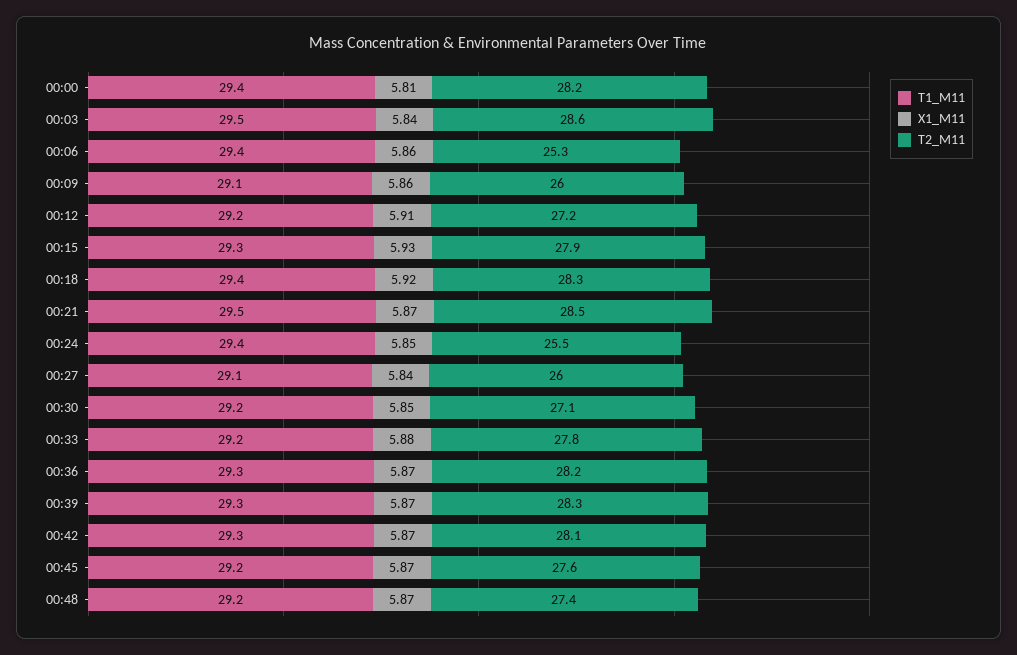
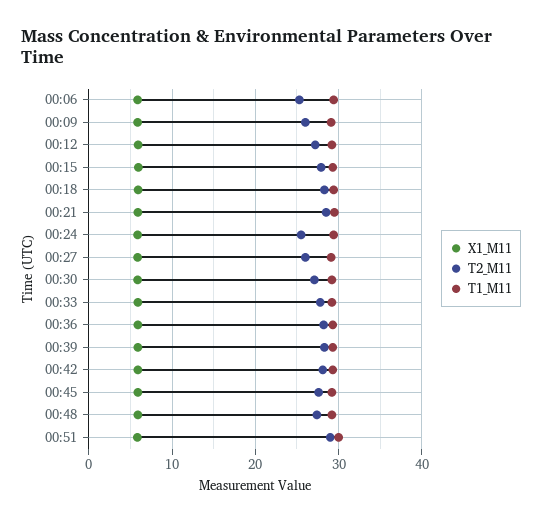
T1_M11, 00:00: 29.4 -> none
X1_M11, 00:00: 5.81 -> none
T2_M11, 00:00: 28.2 -> none
T1_M11, 00:03: 29.5 -> none
X1_M11, 00:03: 5.84 -> none
T2_M11, 00:03: 28.6 -> none
X1_M11, 00:51: none -> 6
T2_M11, 00:51: none -> 29
T1_M11, 00:51: none -> 30

